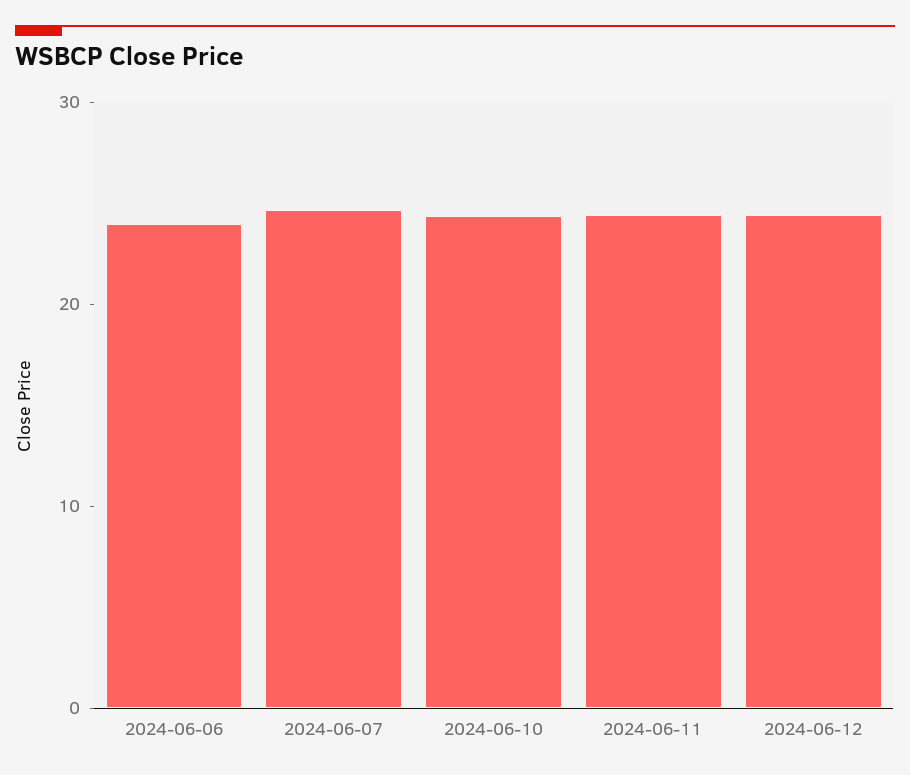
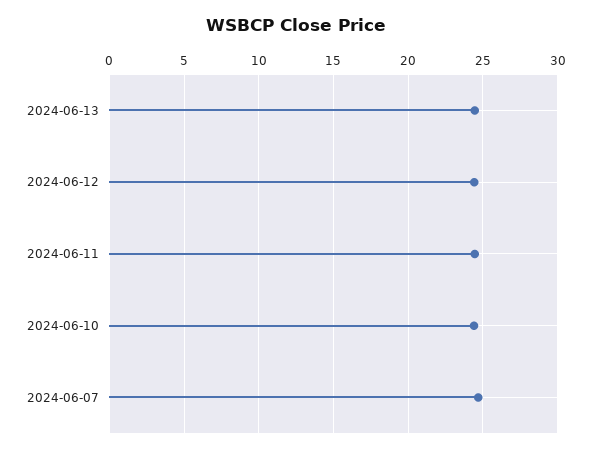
2024-06-06: 24 -> none
2024-06-13: none -> 24.5

